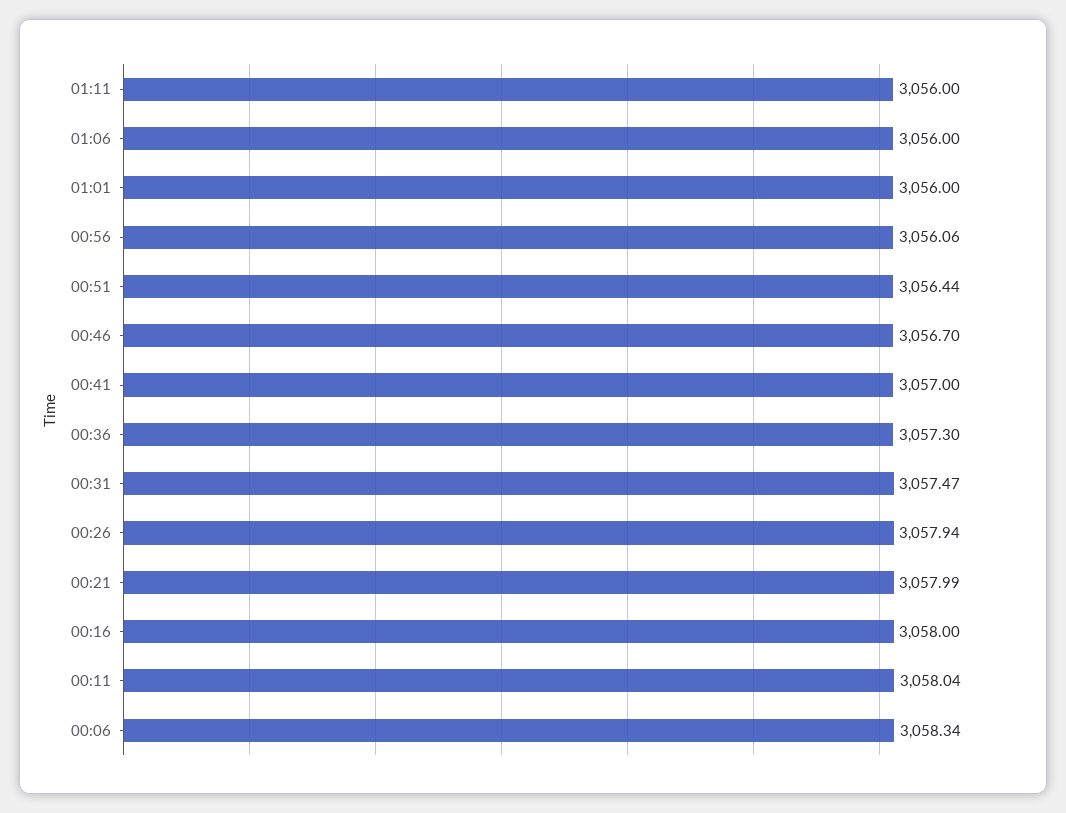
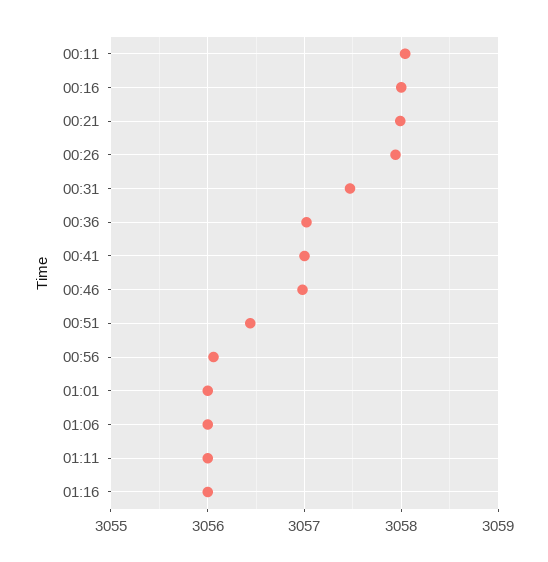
00:46: 3056.7 -> 3057
00:36: 3057.3 -> 3057
00:06: 3058.34 -> none
01:16: none -> 3056

